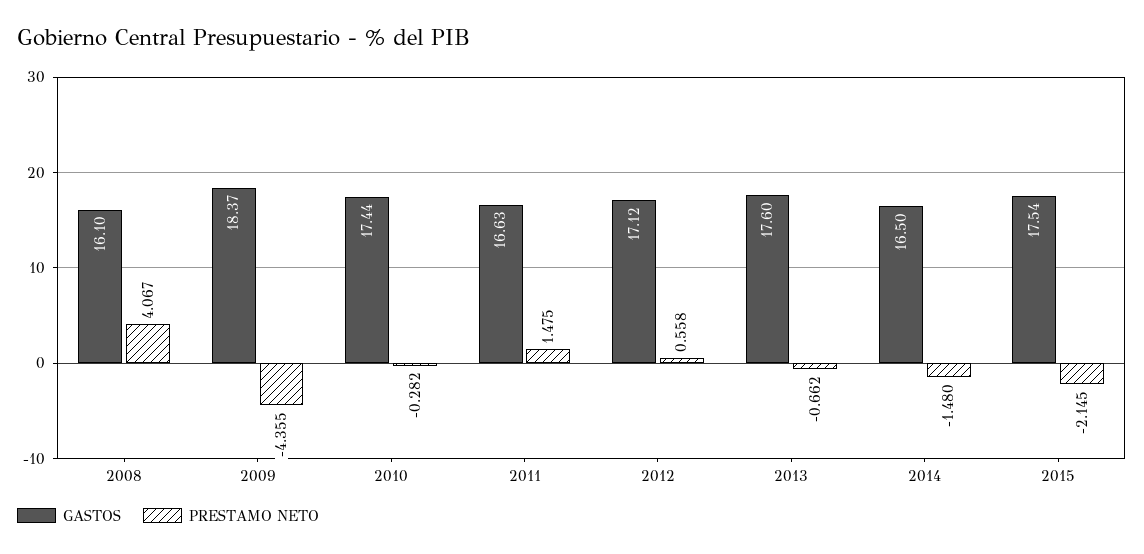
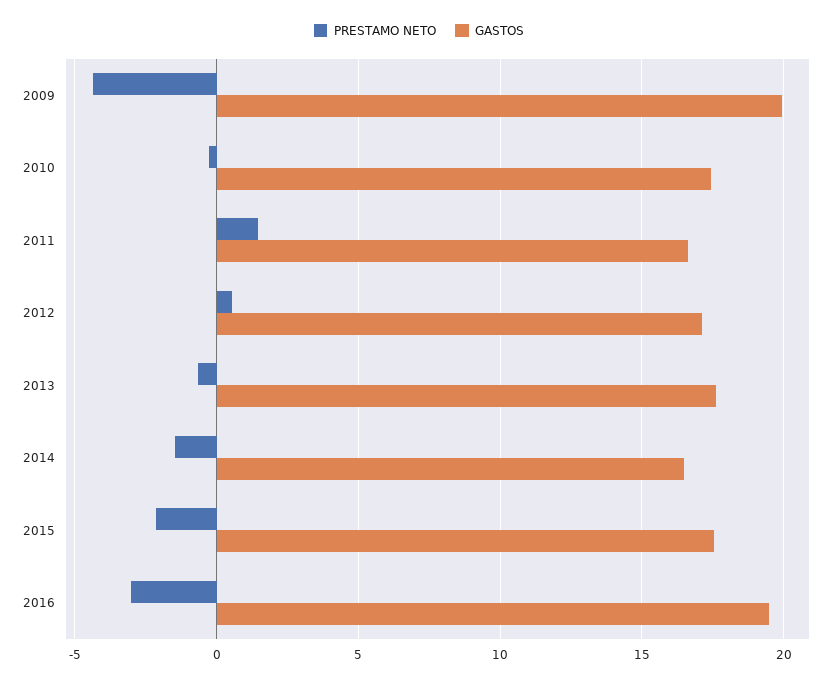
GASTOS, 2008: 16.1 -> none
PRESTAMO NETO, 2008: 4.067 -> none
GASTOS, 2009: 18.37 -> 20
PRESTAMO NETO, 2016: none -> -3
GASTOS, 2016: none -> 19.5

